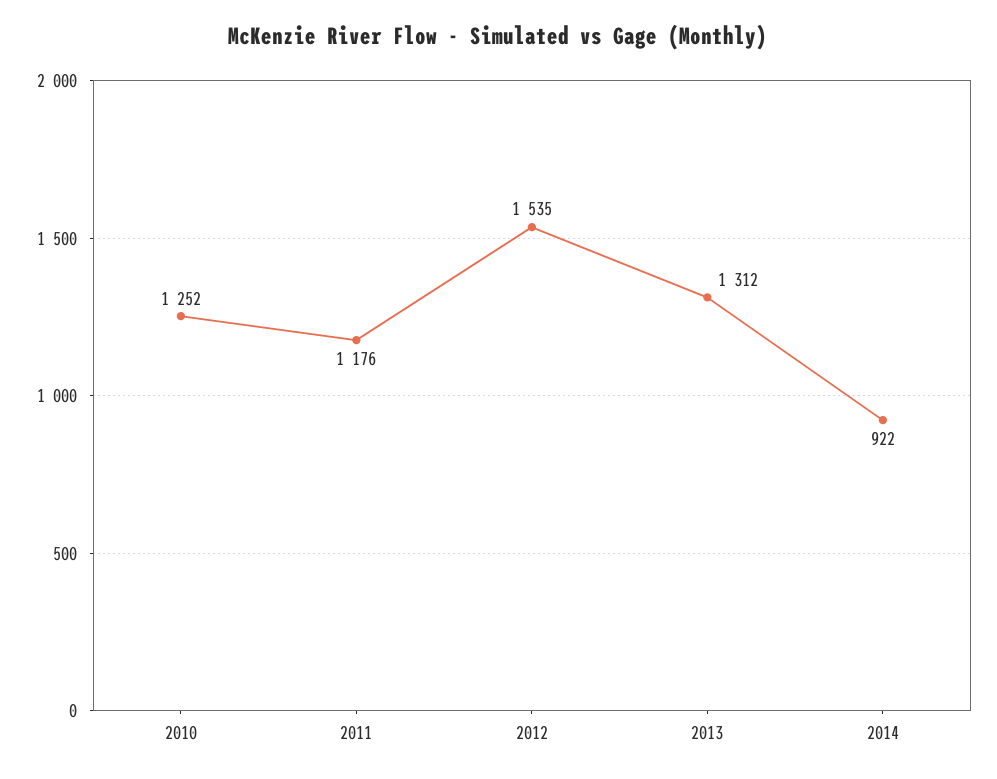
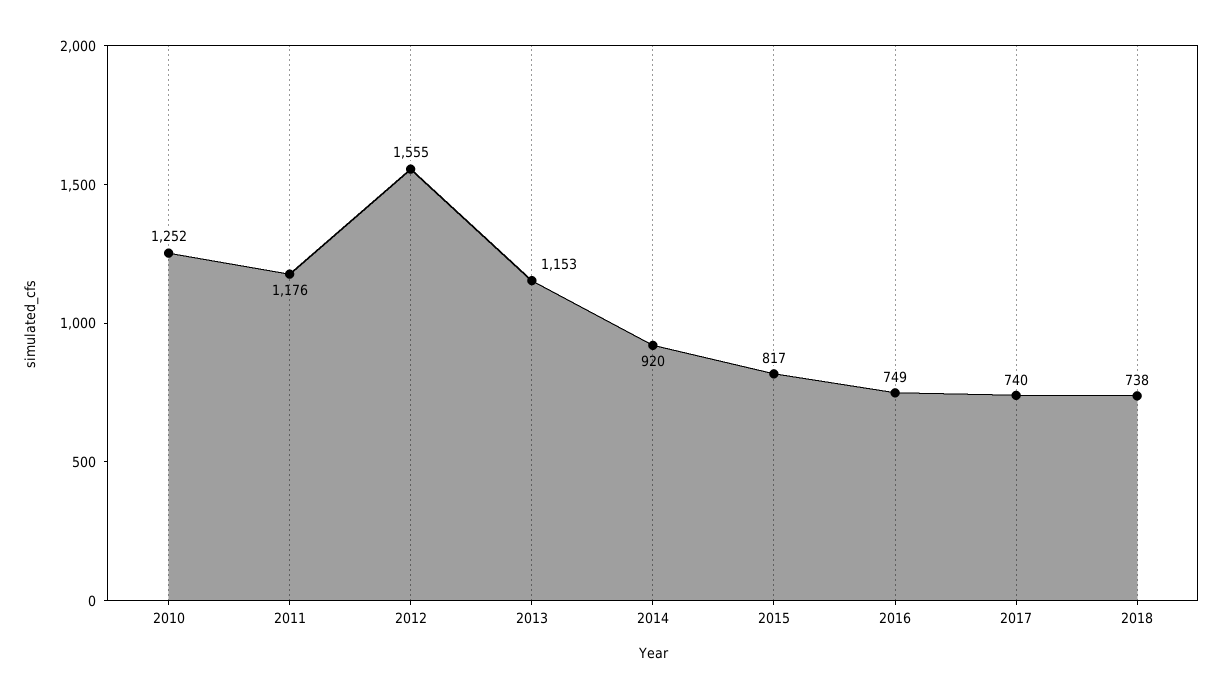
2012: 1535 -> 1555
2013: 1312 -> 1153
2014: 922 -> 920
2015: none -> 817
2016: none -> 749
2017: none -> 740
2018: none -> 738

